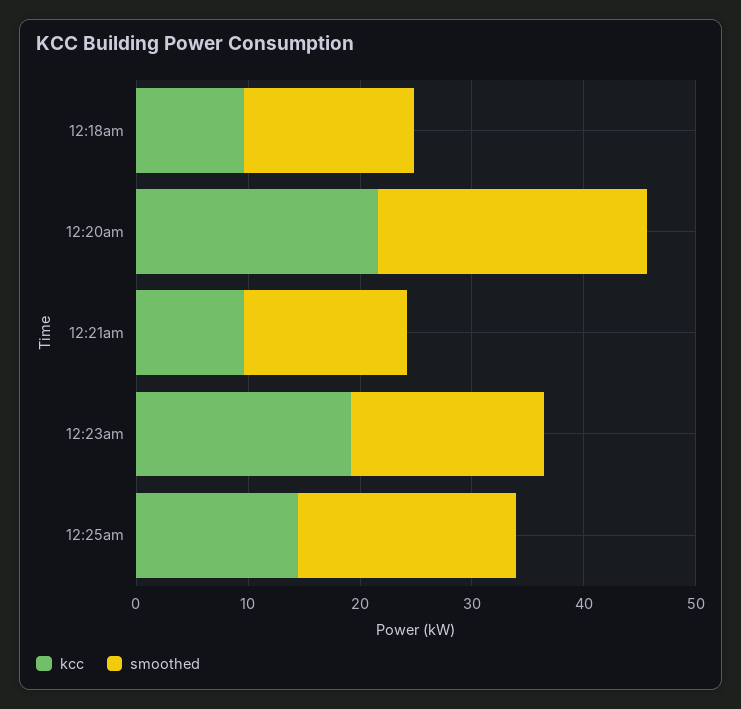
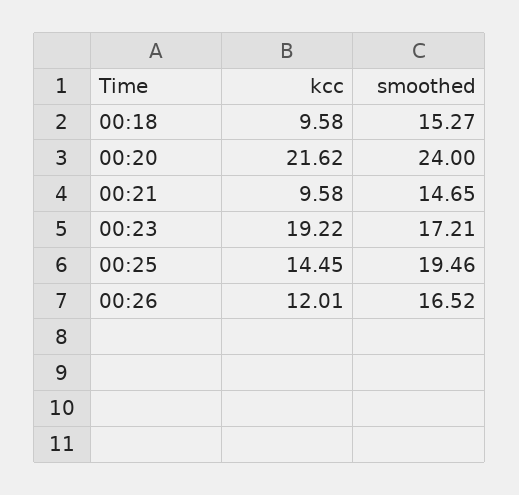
kcc, 00:26: none -> 12.01
smoothed, 00:26: none -> 16.52

